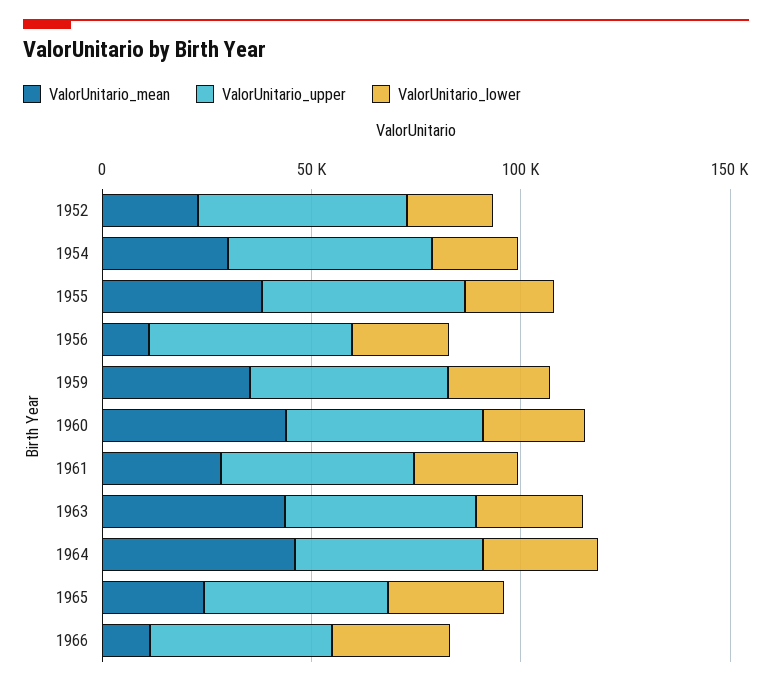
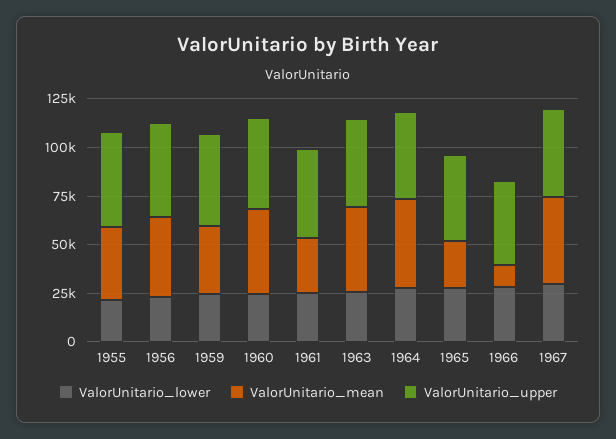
ValorUnitario_mean, 1952: 20000 -> none
ValorUnitario_upper, 1952: 50000 -> none
ValorUnitario_lower, 1952: 20000 -> none
ValorUnitario_mean, 1954: 30000 -> none
ValorUnitario_upper, 1954: 50000 -> none
ValorUnitario_lower, 1954: 20000 -> none
ValorUnitario_mean, 1956: 10000 -> 40000
ValorUnitario_lower, 1967: none -> 30000
ValorUnitario_mean, 1967: none -> 45000
ValorUnitario_upper, 1967: none -> 45000

